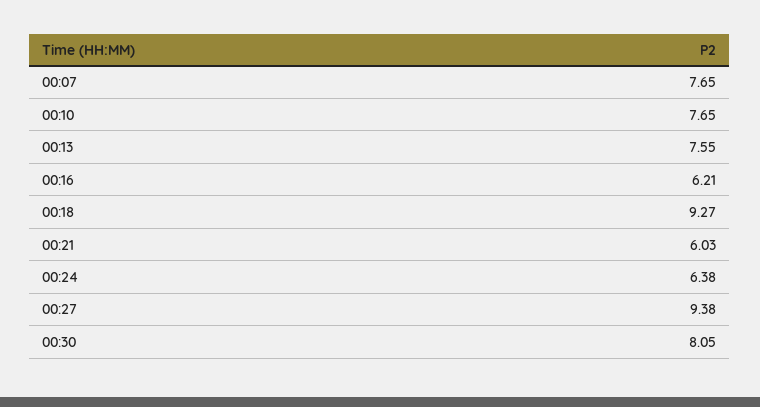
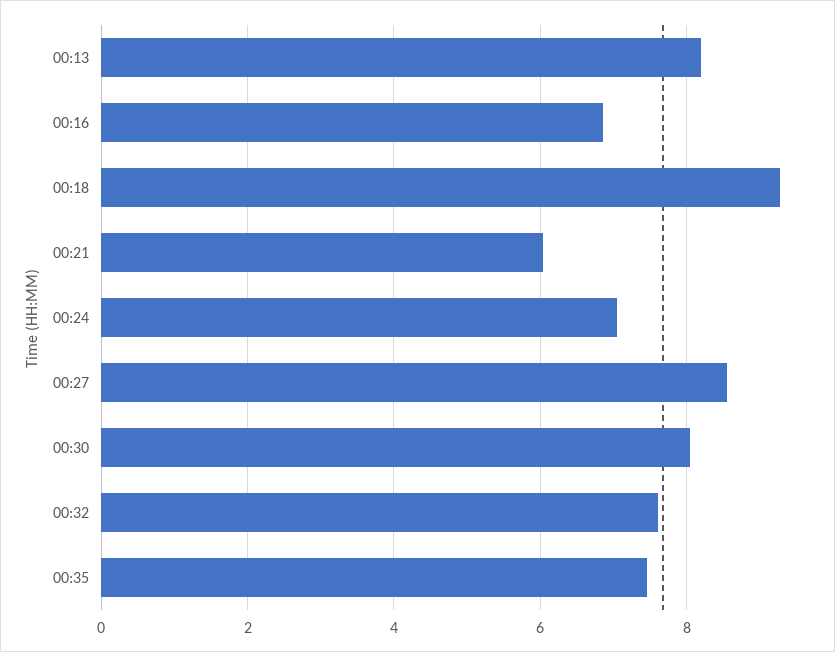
00:07: 7.65 -> none
00:10: 7.65 -> none
00:13: 7.55 -> 8.2
00:16: 6.21 -> 6.8
00:24: 6.38 -> 7
00:27: 9.38 -> 8.6
00:32: none -> 7.6
00:35: none -> 7.4

